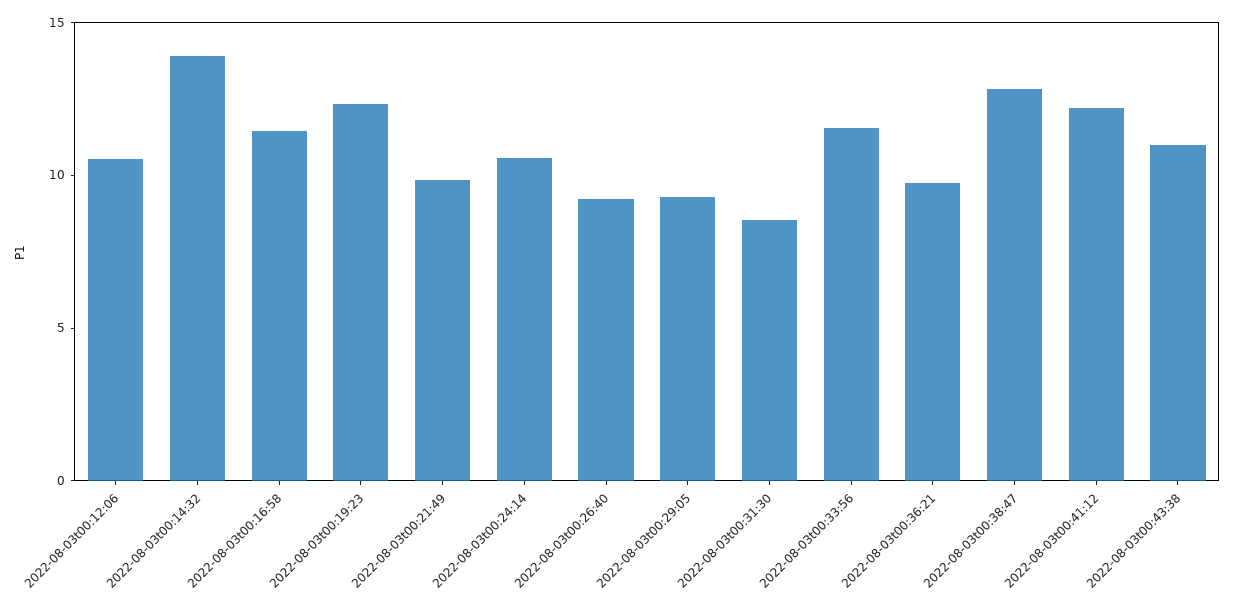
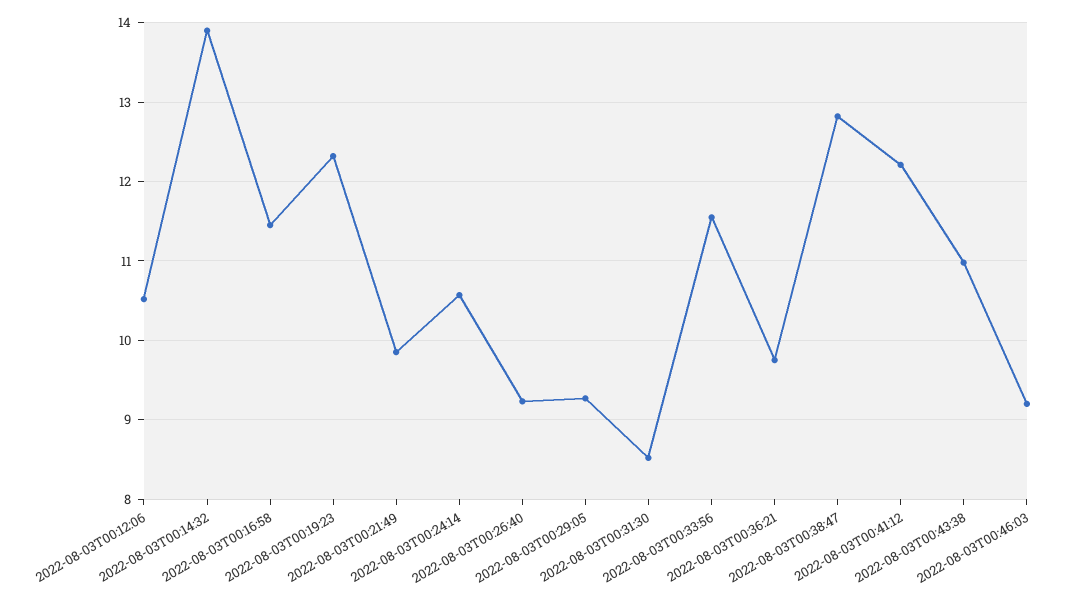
2022-08-03T00:46:03: none -> 9.2

